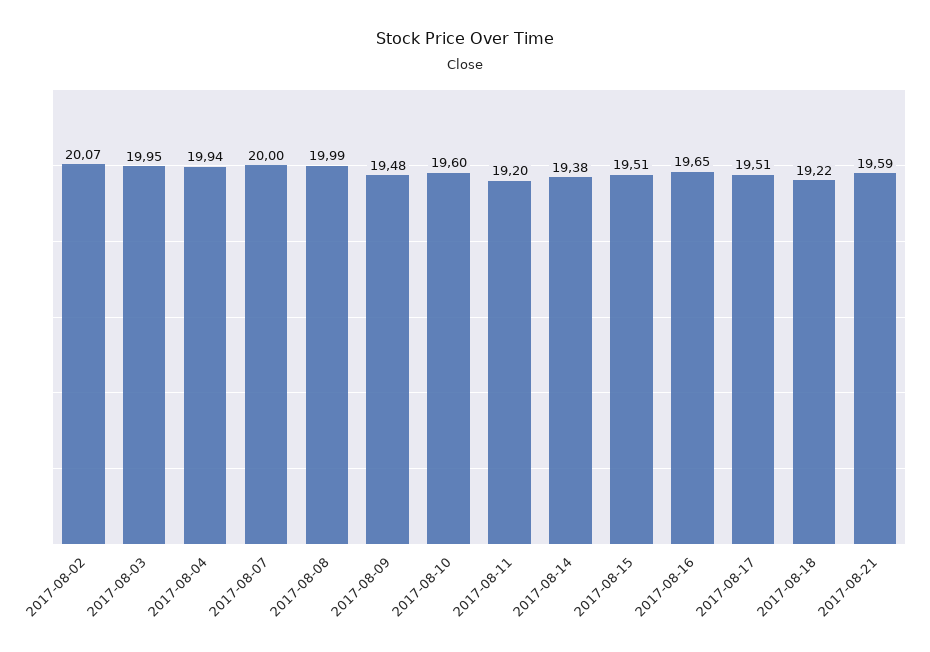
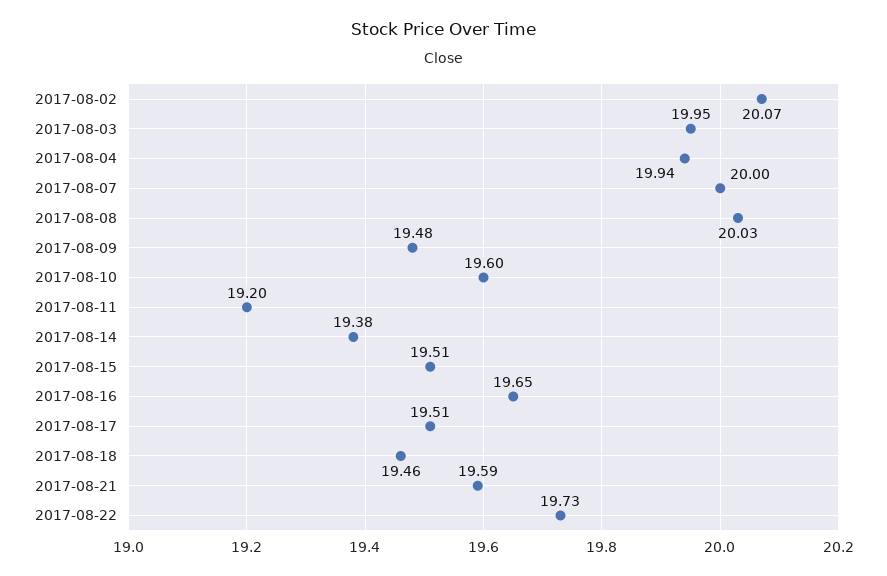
2017-08-08: 19.99 -> 20.03
2017-08-18: 19.22 -> 19.46
2017-08-22: none -> 19.73

